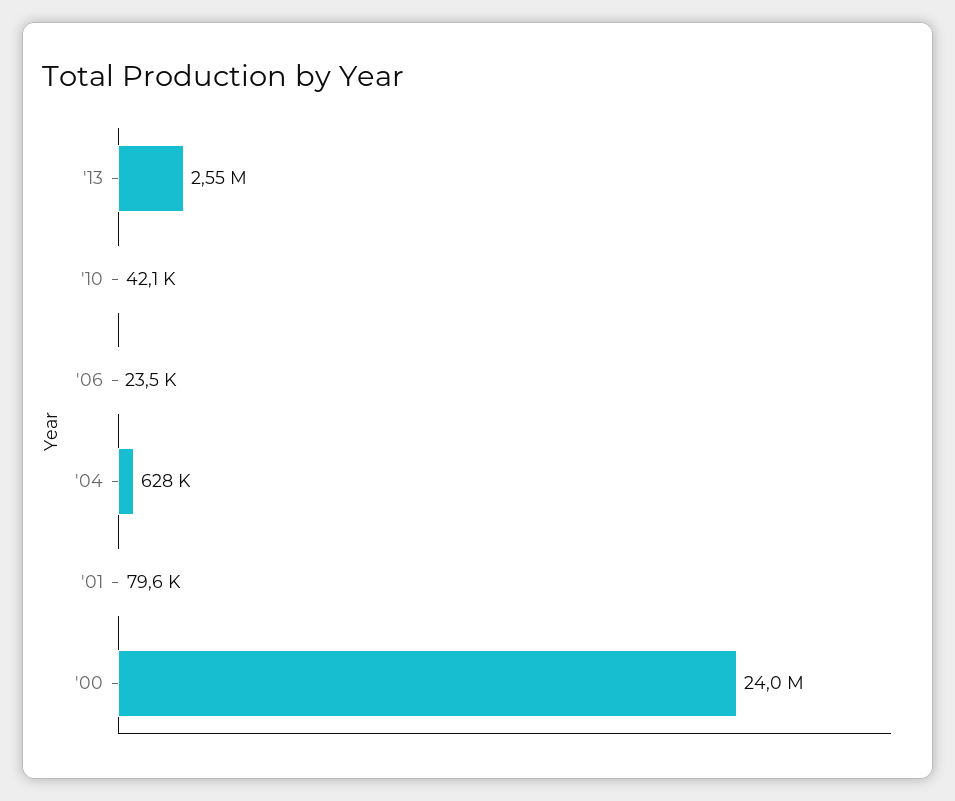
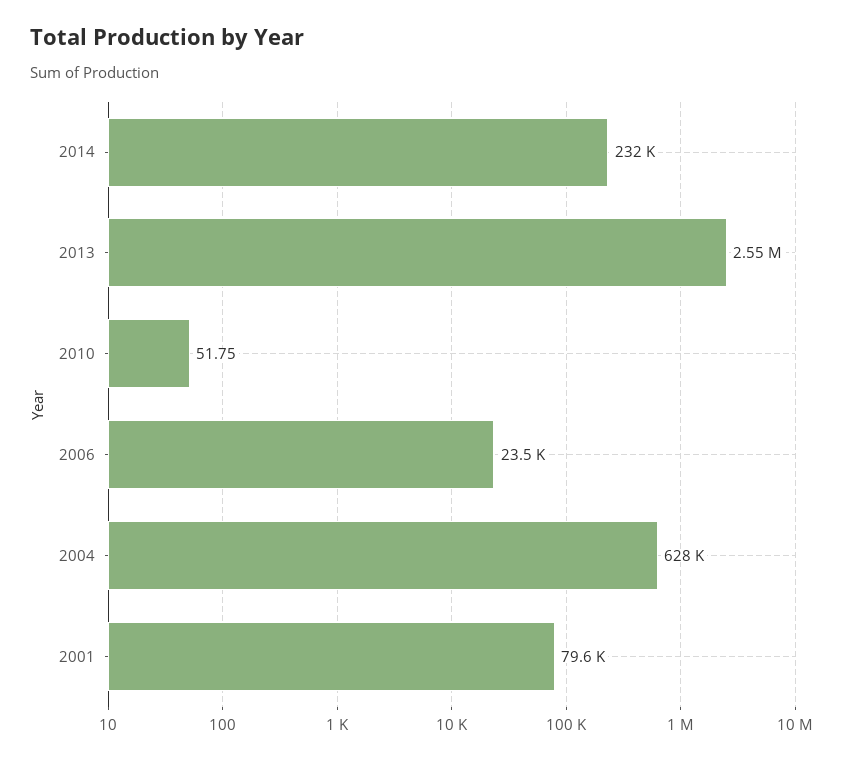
'10: 42100 -> 51.75
'00: 24000000 -> none
2014: none -> 232000

